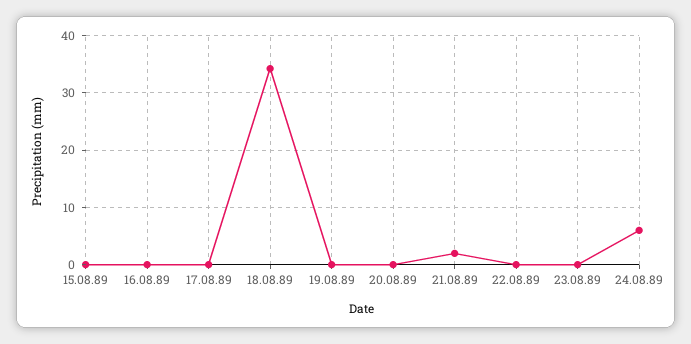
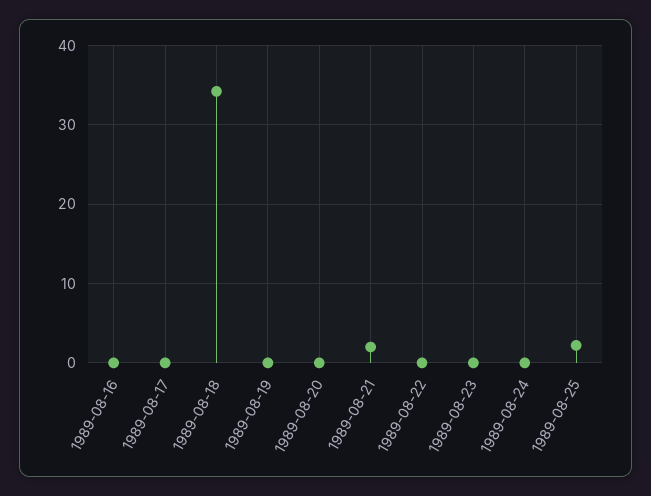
15.08.89: 0 -> none
24.08.89: 6 -> 0
1989-08-25: none -> 2

